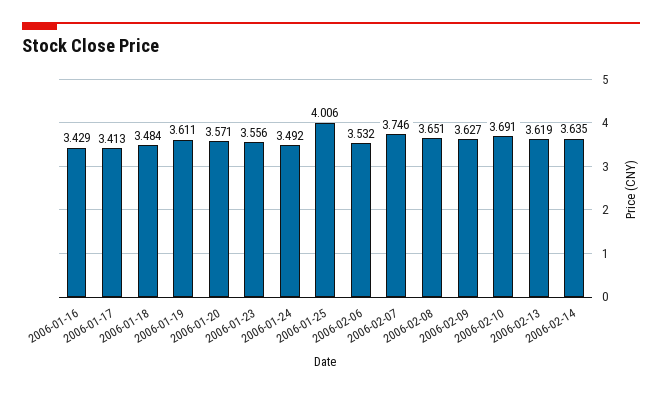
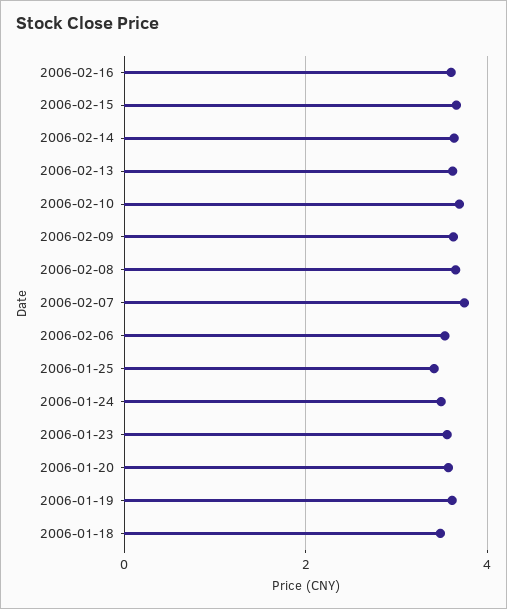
2006-01-16: 3.429 -> none
2006-01-17: 3.413 -> none
2006-01-25: 4.006 -> 3.4
2006-02-16: none -> 3.6
2006-02-15: none -> 3.6

